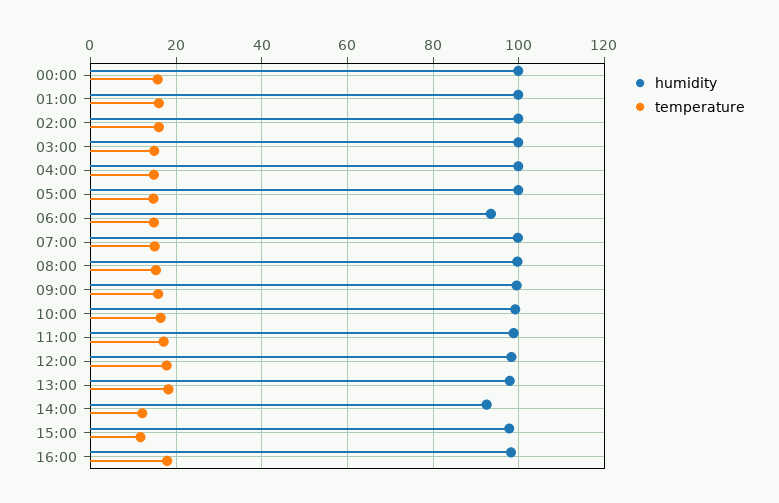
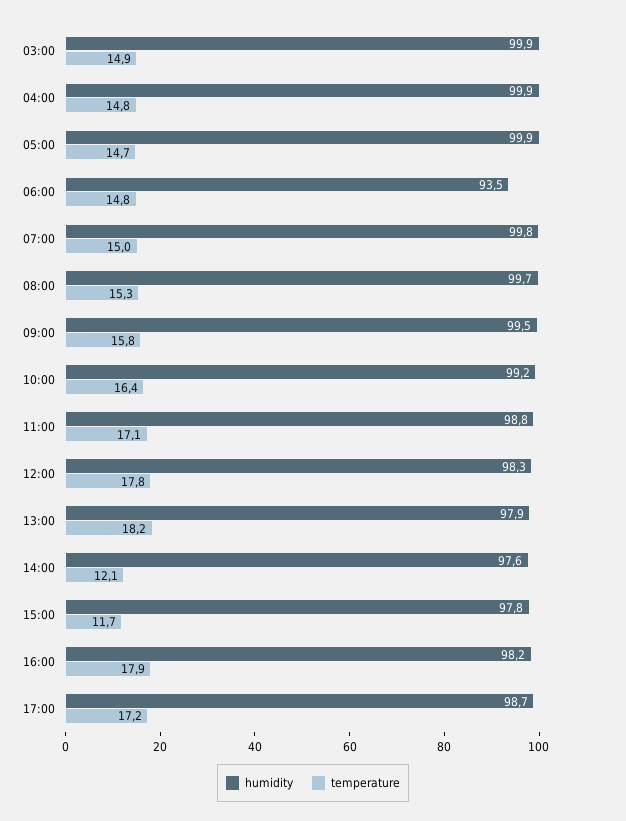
humidity, 00:00: 100 -> none
temperature, 00:00: 16 -> none
humidity, 01:00: 100 -> none
temperature, 01:00: 16 -> none
humidity, 02:00: 100 -> none
temperature, 02:00: 16 -> none
humidity, 14:00: 92 -> 97.6
humidity, 17:00: none -> 98.7
temperature, 17:00: none -> 17.2

